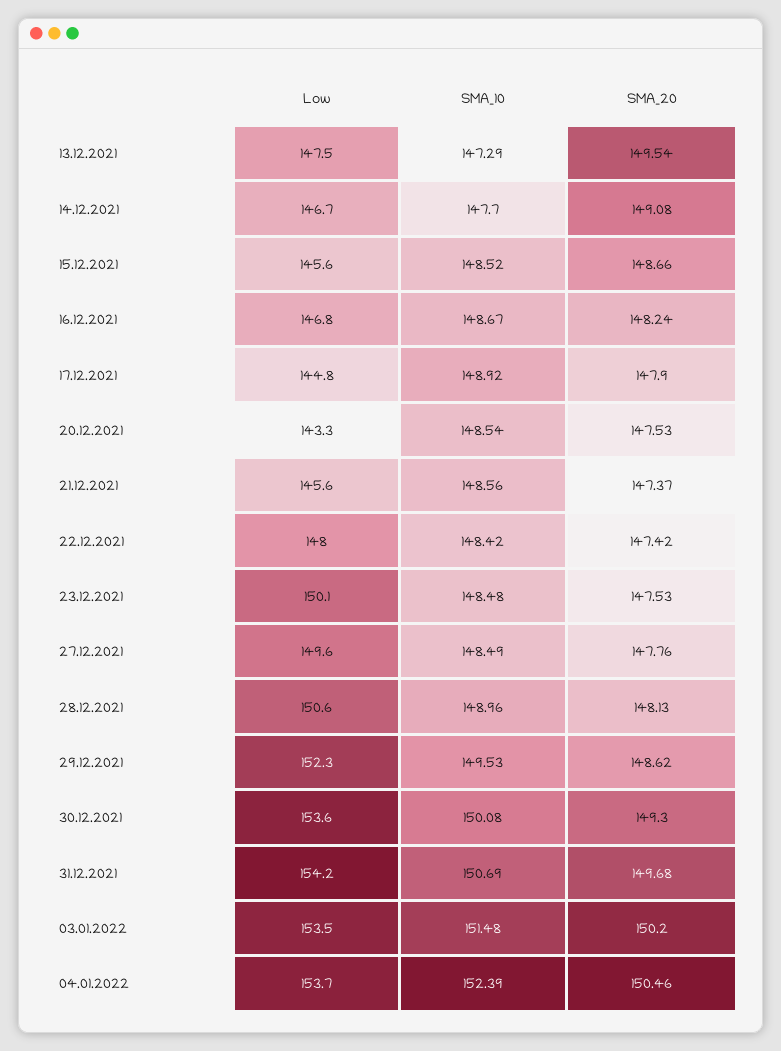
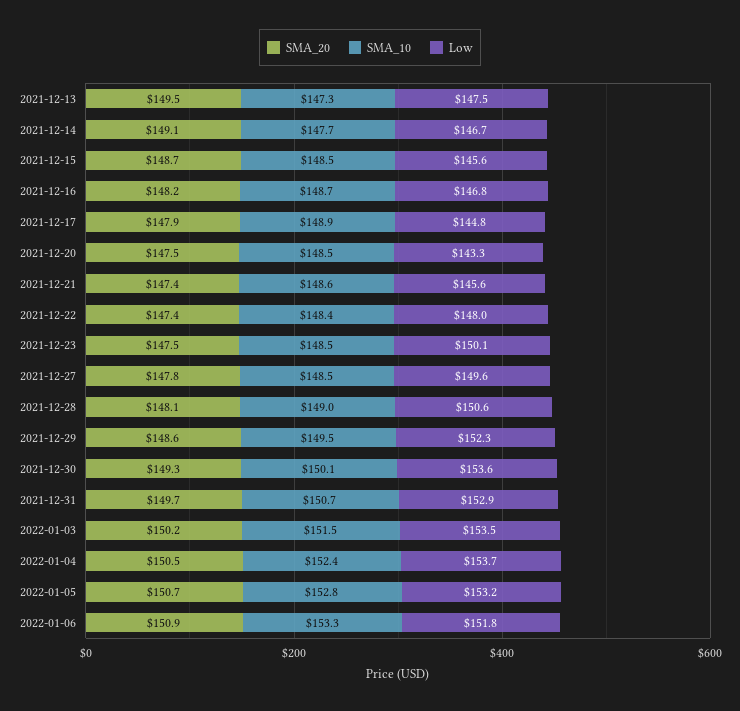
Low, 31.12.2021: 154.2 -> 152.9
SMA_20, 2022-01-05: none -> 150.7
SMA_10, 2022-01-05: none -> 152.8
Low, 2022-01-05: none -> 153.2
SMA_20, 2022-01-06: none -> 150.9
SMA_10, 2022-01-06: none -> 153.3
Low, 2022-01-06: none -> 151.8

